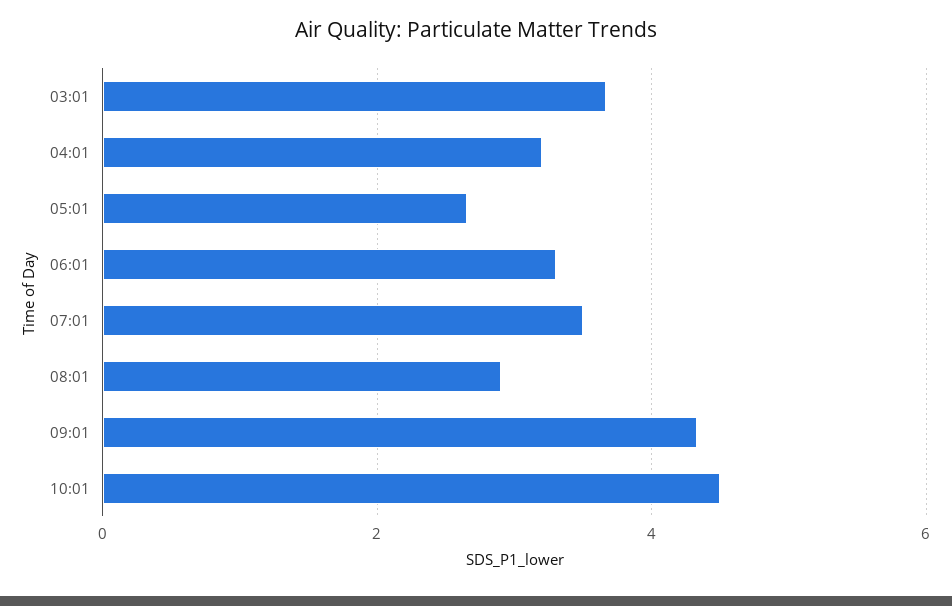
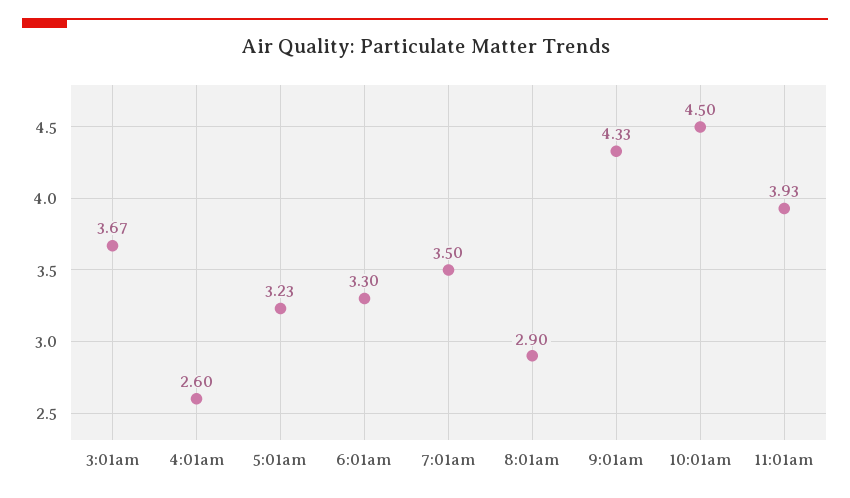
04:01: 3.2 -> 2.6
05:01: 2.6 -> 3.23
11:01am: none -> 3.93

